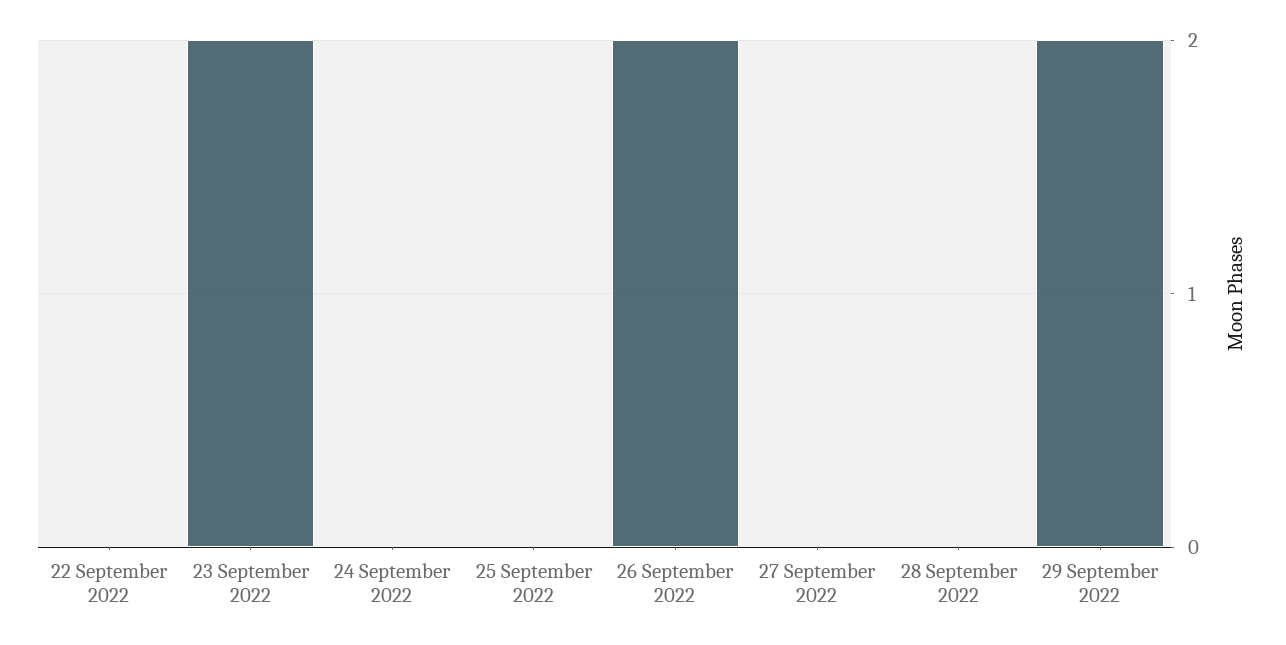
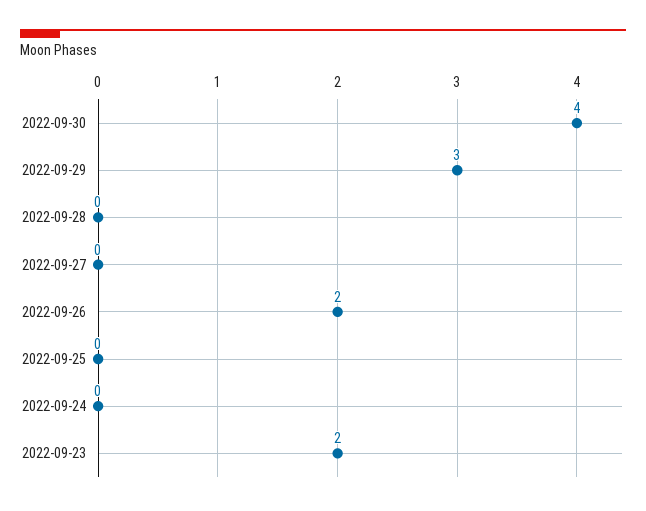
22 September 2022: 0 -> none
29 September 2022: 2 -> 3
2022-09-30: none -> 4

